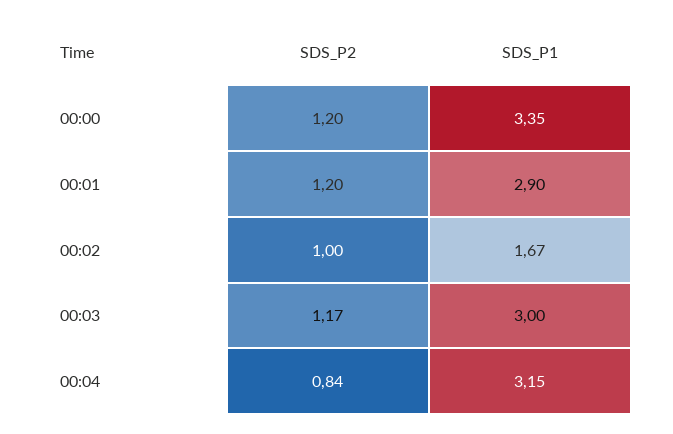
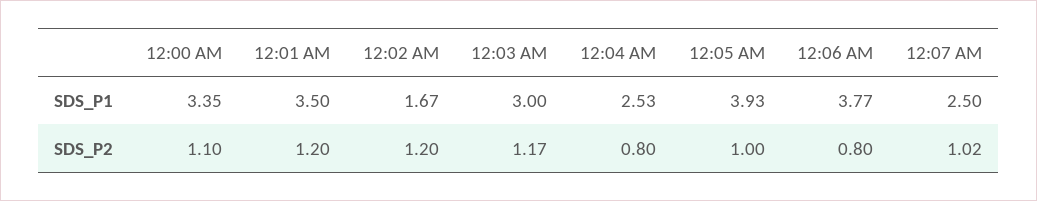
SDS_P2, 00:00: 1.2 -> 1.1
SDS_P1, 00:01: 2.9 -> 3.5
SDS_P2, 00:02: 1 -> 1.2
SDS_P2, 00:04: 0.84 -> 0.8
SDS_P1, 00:04: 3.15 -> 2.53
SDS_P1, 12:05 AM: none -> 3.93
SDS_P1, 12:06 AM: none -> 3.77
SDS_P1, 12:07 AM: none -> 2.5
SDS_P2, 12:05 AM: none -> 1
SDS_P2, 12:06 AM: none -> 0.8
SDS_P2, 12:07 AM: none -> 1.02

